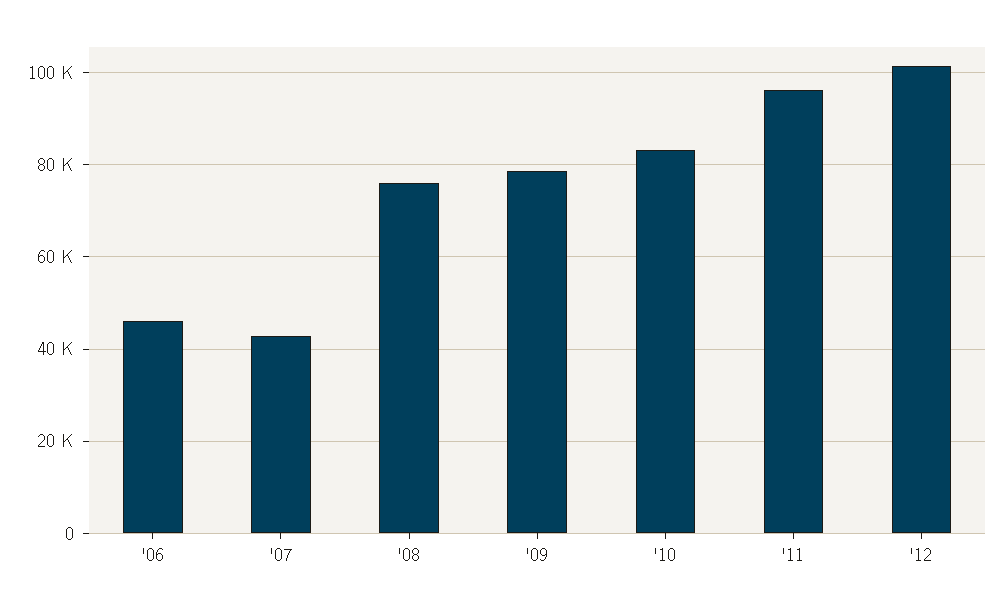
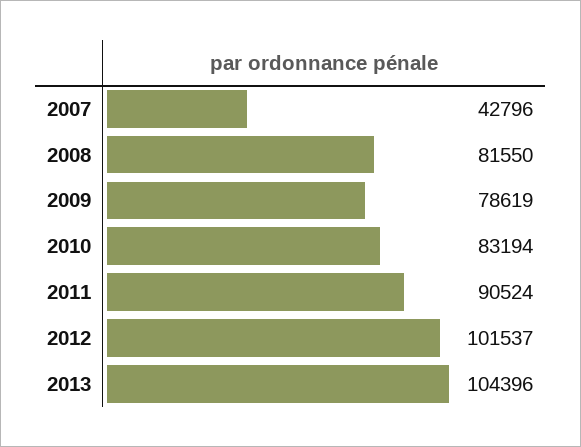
'06: 46000 -> none
'08: 76000 -> 81550
'11: 96000 -> 90524
2013: none -> 104396

